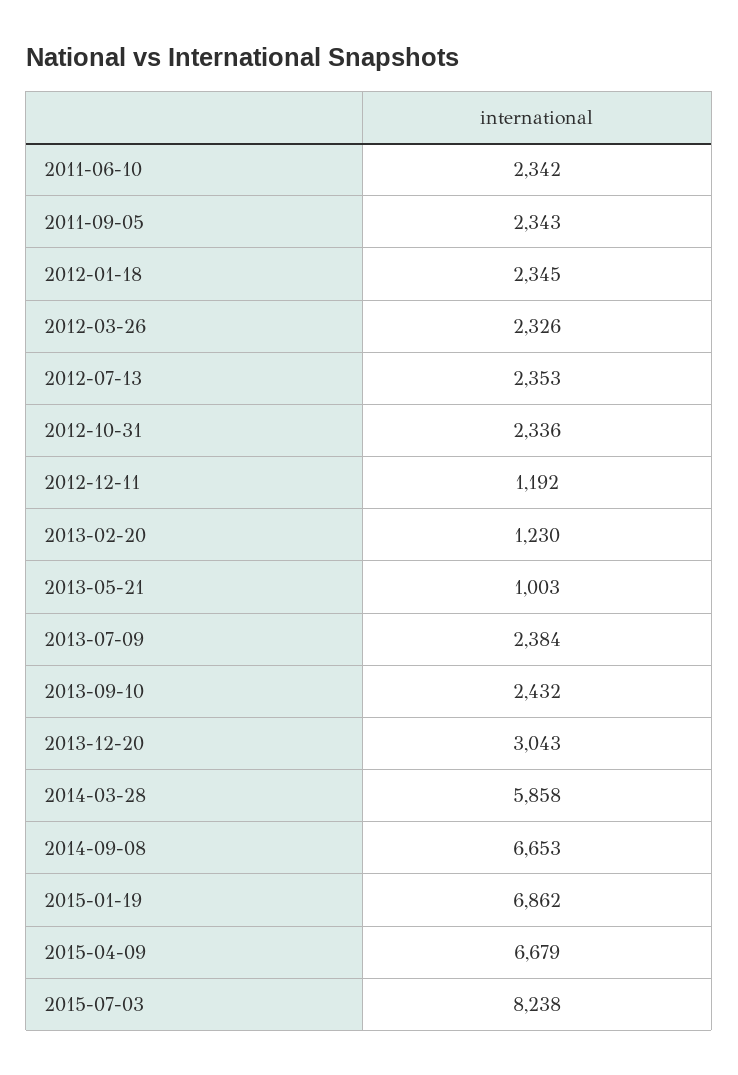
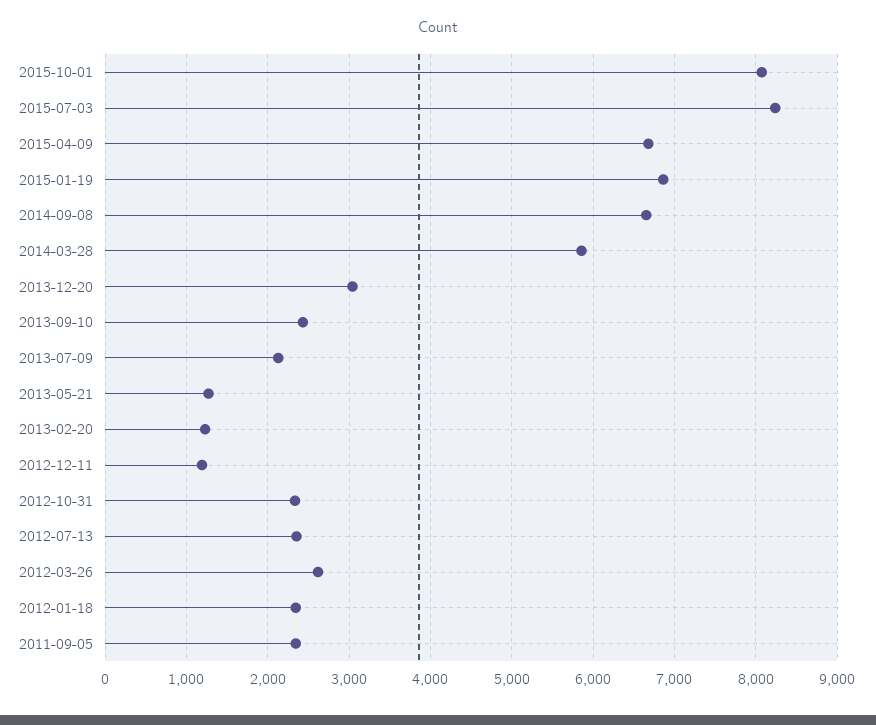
2011-06-10: 2342 -> none
2012-03-26: 2326 -> 2600
2013-05-21: 1003 -> 1300
2013-07-09: 2384 -> 2100
2015-10-01: none -> 8100

